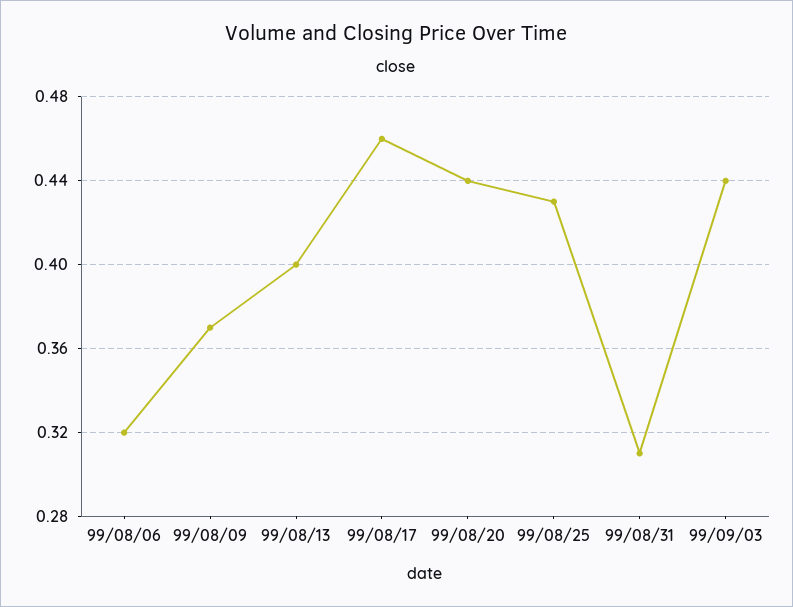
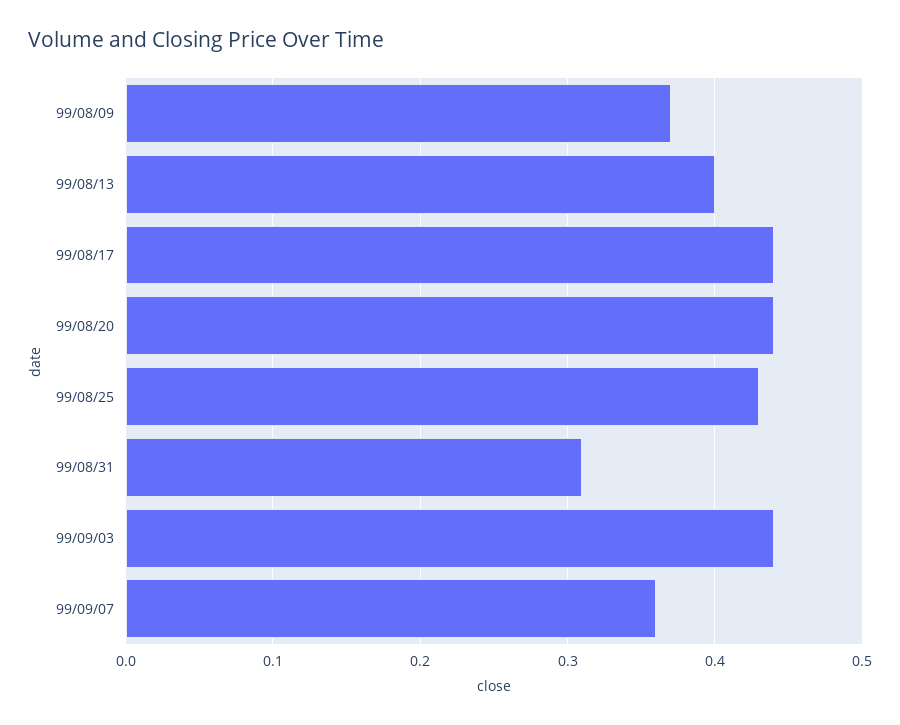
99/08/06: 0.32 -> none
99/08/17: 0.46 -> 0.44
99/09/07: none -> 0.36

